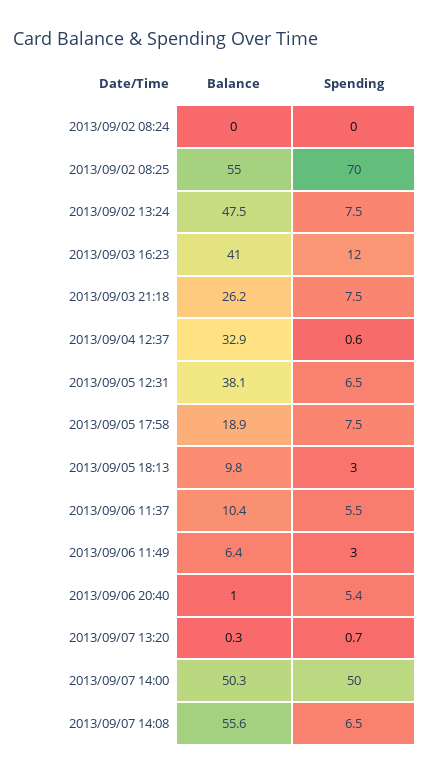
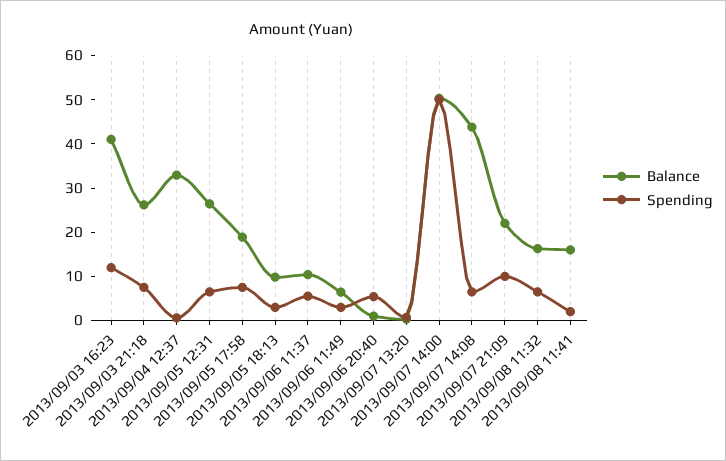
Balance, 2013/09/02 08:24: 0 -> none
Spending, 2013/09/02 08:24: 0 -> none
Balance, 2013/09/02 08:25: 55 -> none
Spending, 2013/09/02 08:25: 70 -> none
Balance, 2013/09/02 13:24: 47.5 -> none
Spending, 2013/09/02 13:24: 7.5 -> none
Balance, 2013/09/05 12:31: 38.1 -> 26
Balance, 2013/09/07 14:08: 55.6 -> 44
Balance, 2013/09/07 21:09: none -> 22
Spending, 2013/09/07 21:09: none -> 10
Balance, 2013/09/08 11:32: none -> 16
Spending, 2013/09/08 11:32: none -> 6
Balance, 2013/09/08 11:41: none -> 16
Spending, 2013/09/08 11:41: none -> 2

